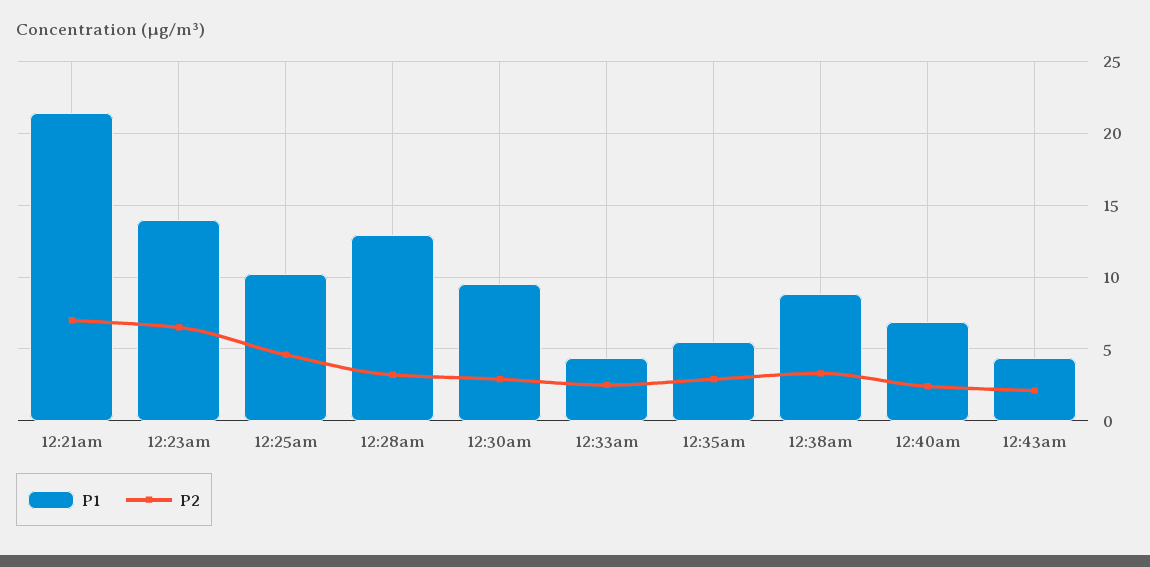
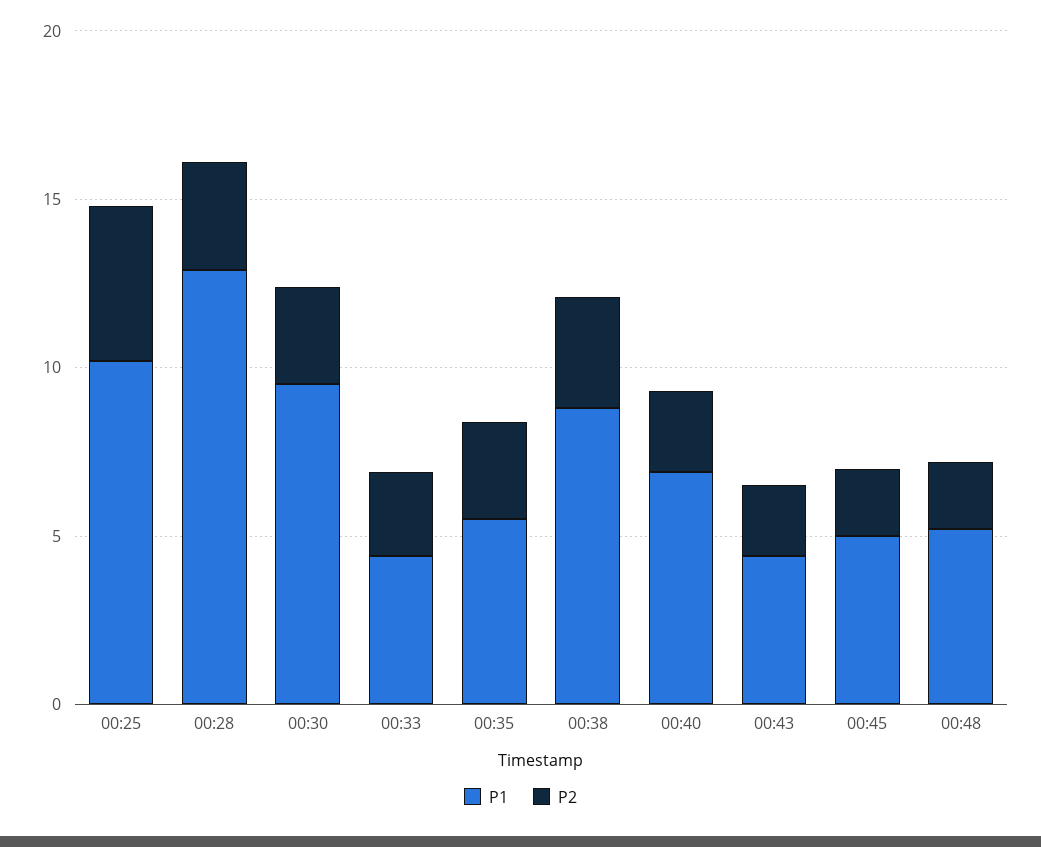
P1, 12:21am: 21.5 -> none
P2, 12:21am: 7 -> none
P1, 12:23am: 14 -> none
P2, 12:23am: 6.5 -> none
P1, 00:45: none -> 5
P2, 00:45: none -> 2
P1, 00:48: none -> 5
P2, 00:48: none -> 2

